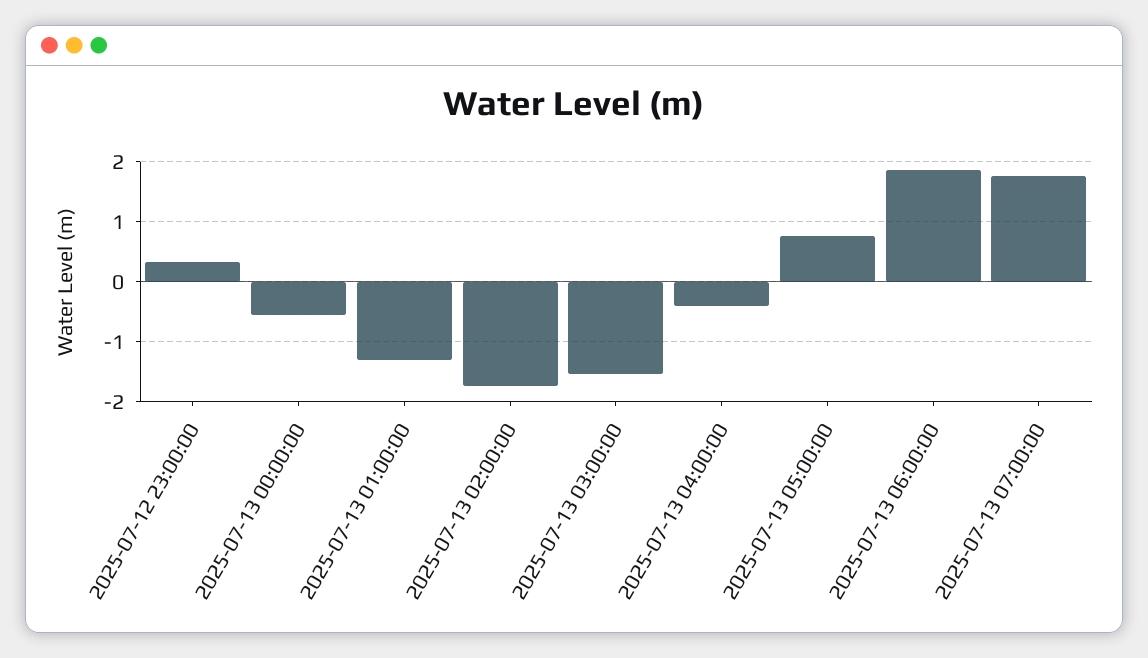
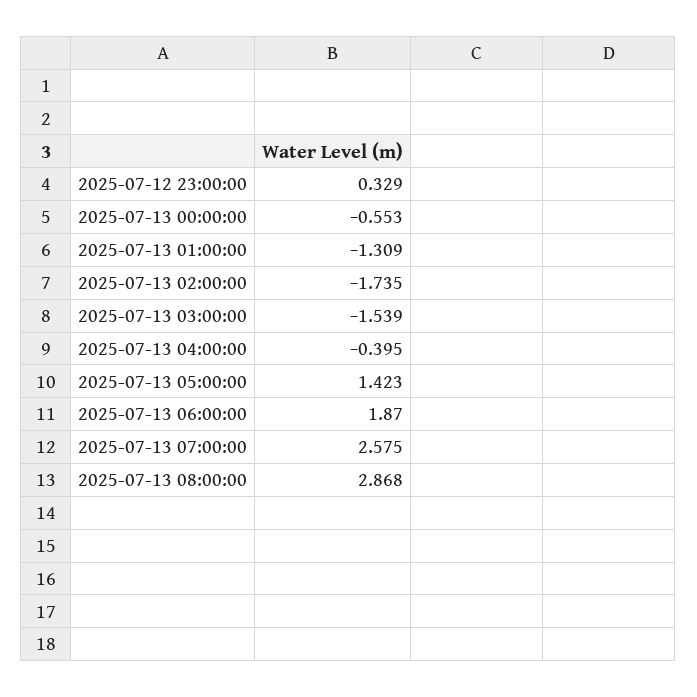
2025-07-13 05:00:00: 0.8 -> 1.423
2025-07-13 07:00:00: 1.8 -> 2.575
2025-07-13 08:00:00: none -> 2.868

